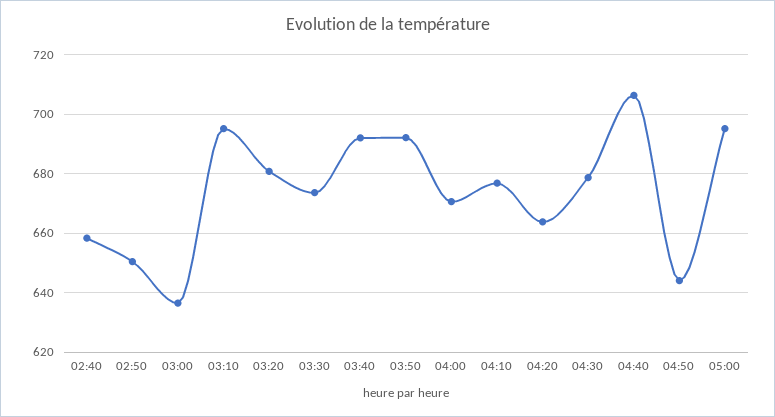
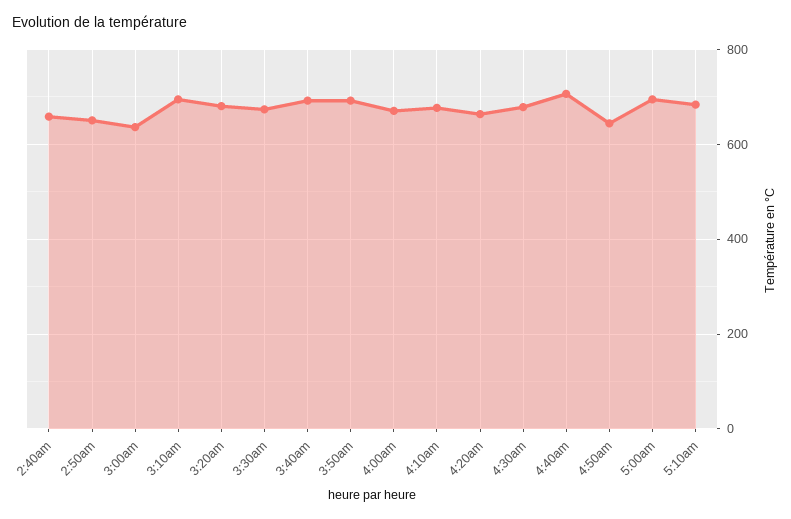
5:10am: none -> 680

